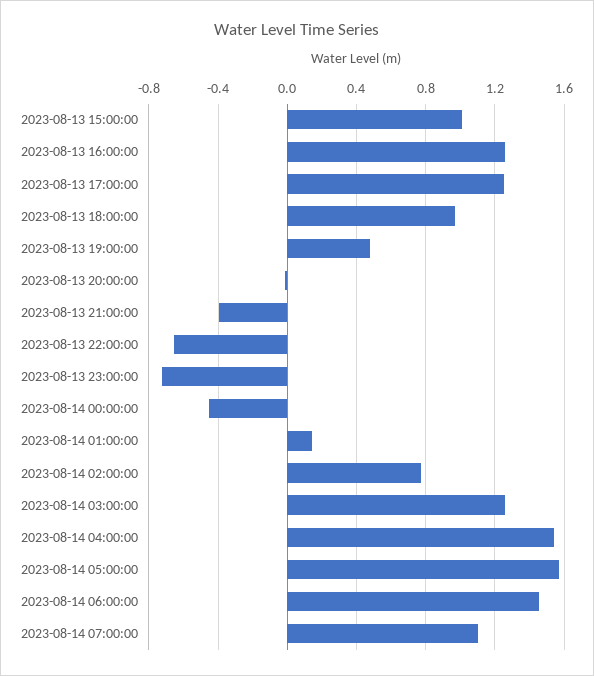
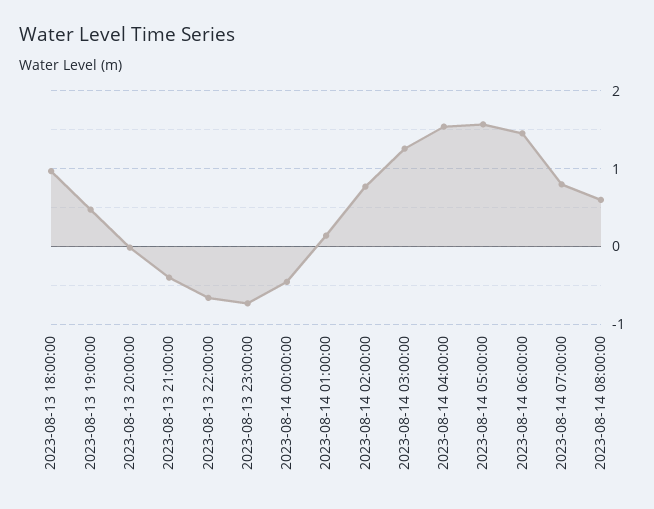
2023-08-13 15:00:00: 1 -> none
2023-08-13 16:00:00: 1.25 -> none
2023-08-13 17:00:00: 1.25 -> none
2023-08-14 07:00:00: 1.1 -> 0.8
2023-08-14 08:00:00: none -> 0.6

